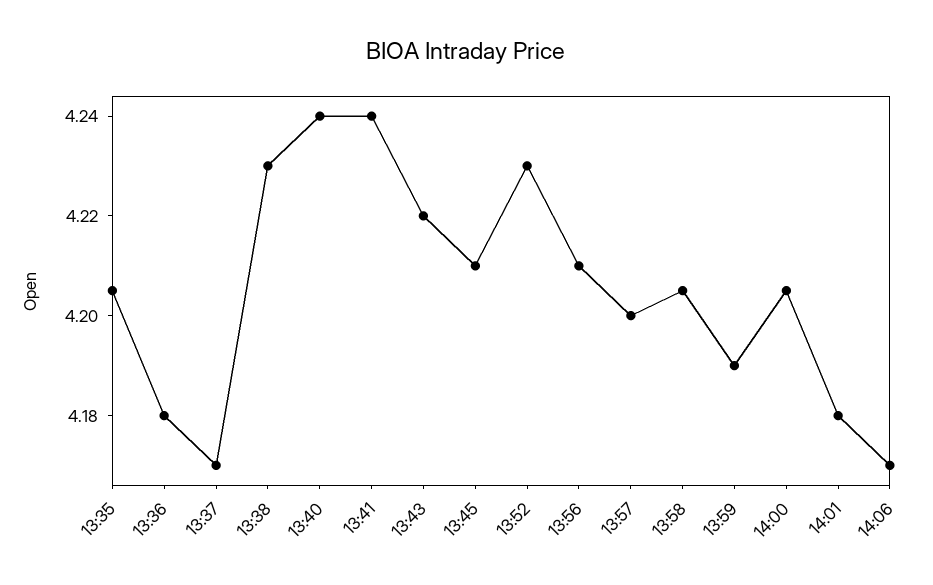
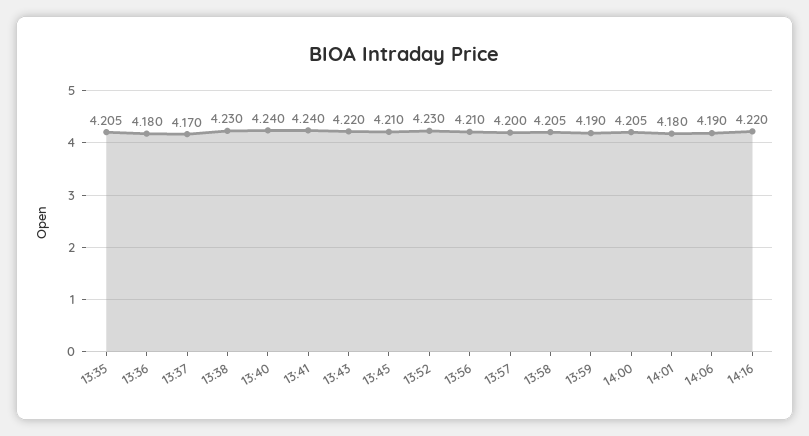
14:06: 4.17 -> 4.19
14:16: none -> 4.22

